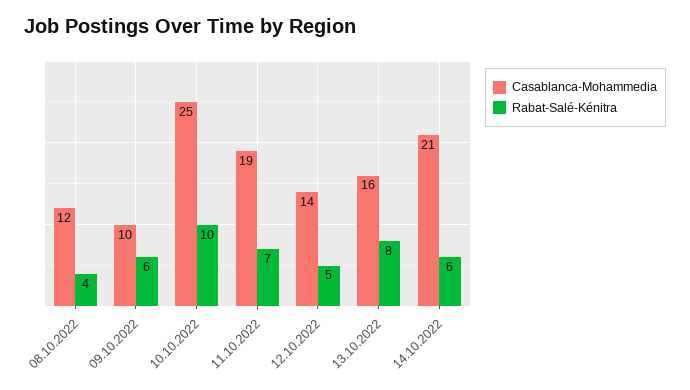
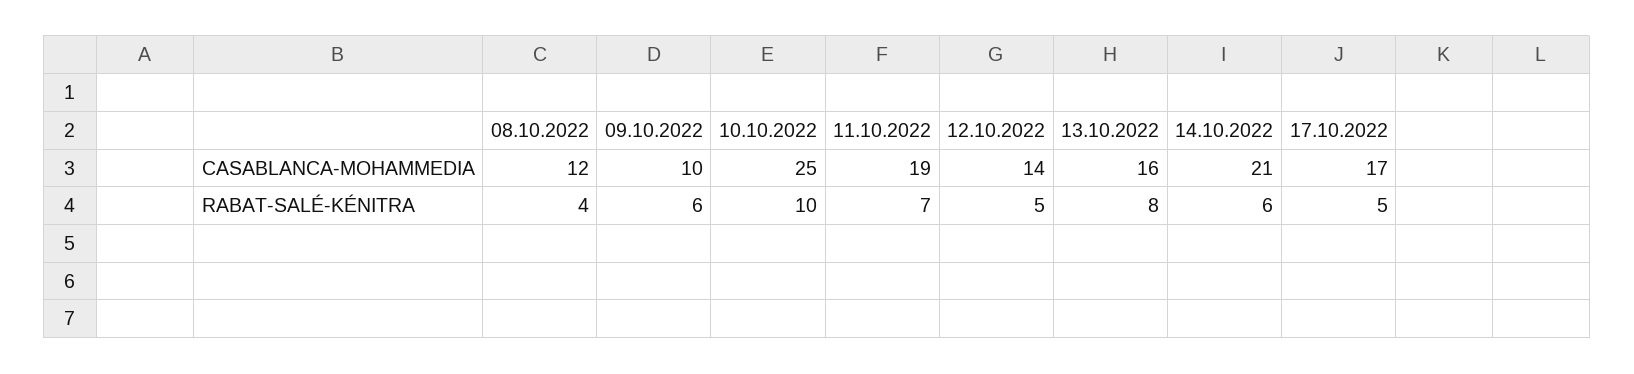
Casablanca-Mohammedia, 17.10.2022: none -> 17
Rabat-Salé-Kénitra, 17.10.2022: none -> 5

